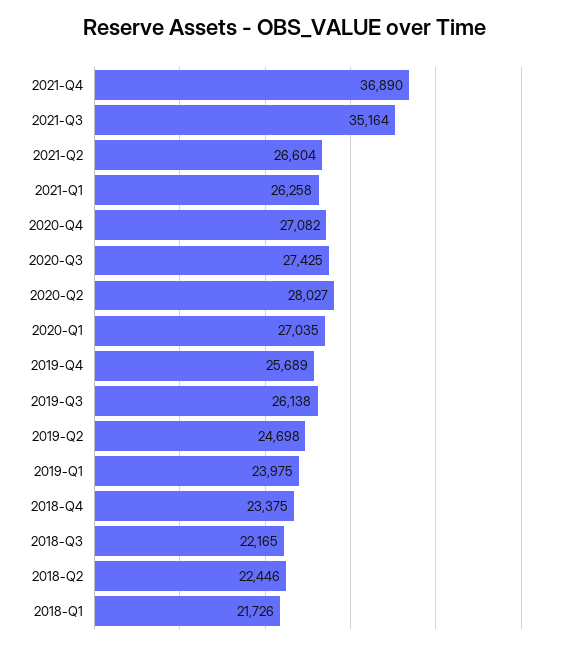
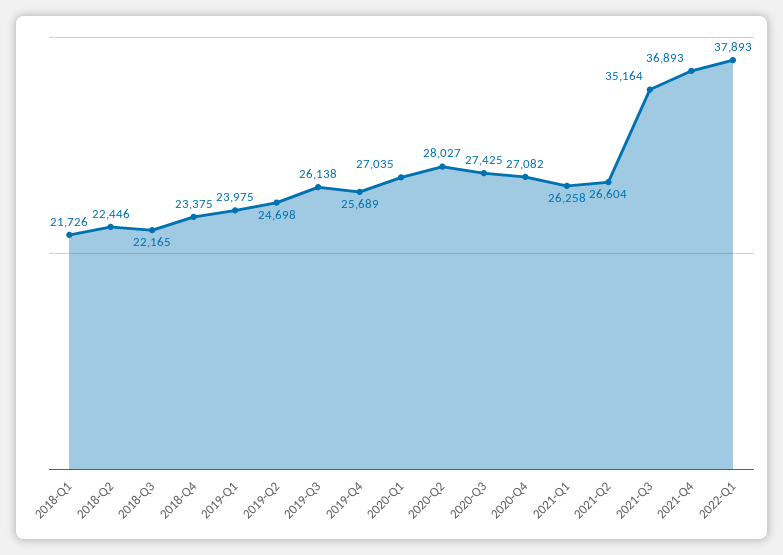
2021-Q4: 36890 -> 36893
2022-Q1: none -> 37893

